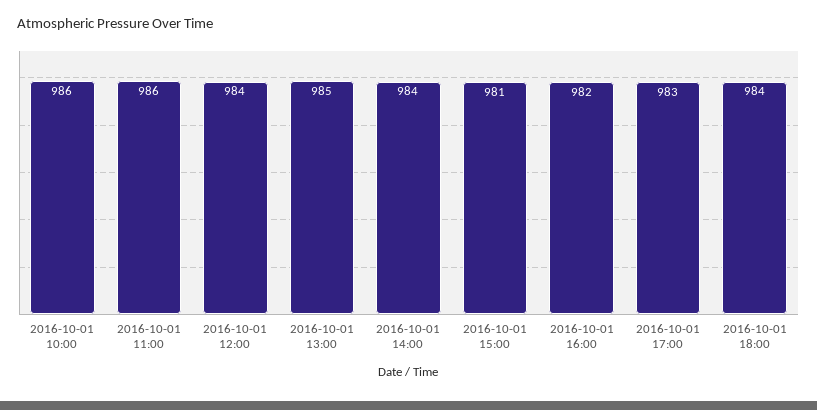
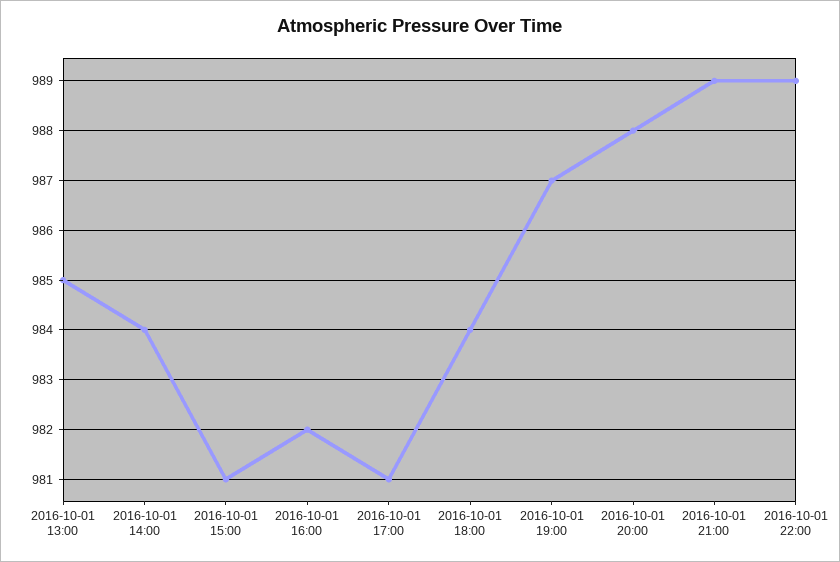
2016-10-01 10:00: 986 -> none
2016-10-01 11:00: 986 -> none
2016-10-01 12:00: 984 -> none
2016-10-01 17:00: 983 -> 981
2016-10-01 19:00: none -> 987
2016-10-01 20:00: none -> 988
2016-10-01 21:00: none -> 989
2016-10-01 22:00: none -> 989

